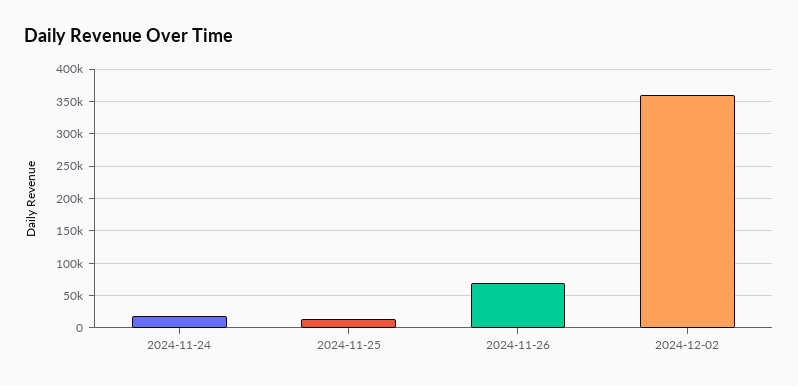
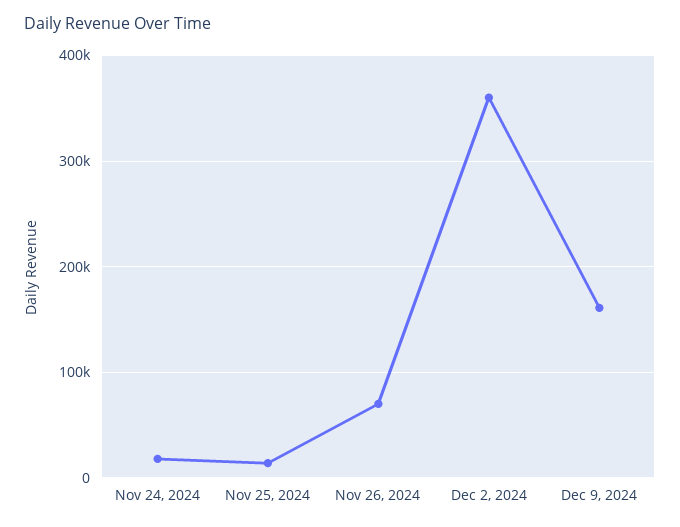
Dec 9, 2024: none -> 160000

